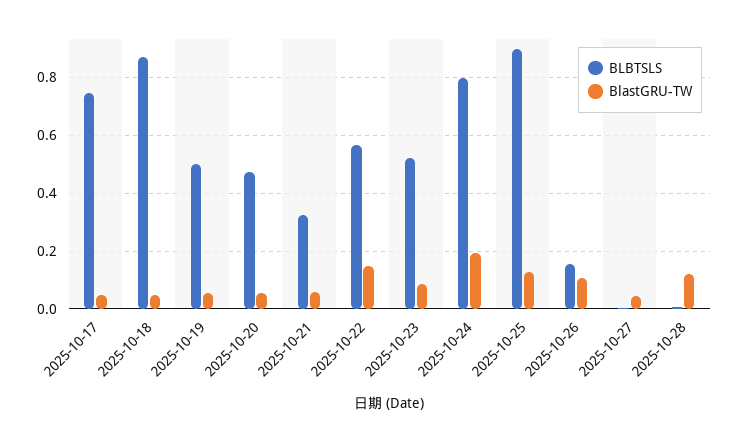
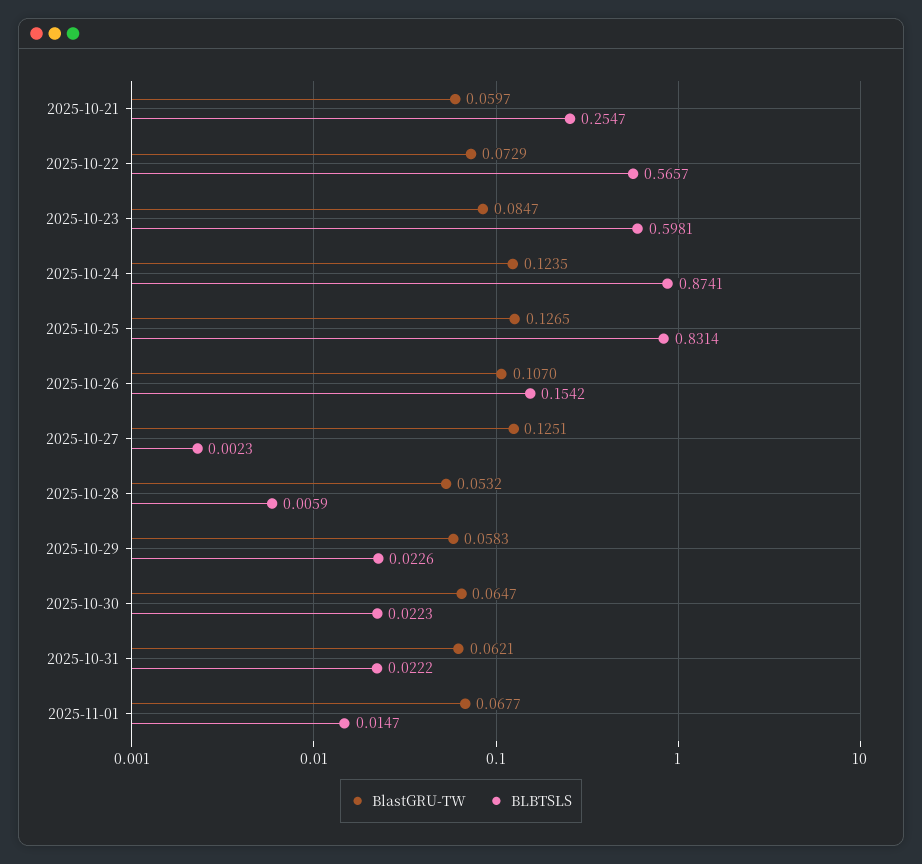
BLBTSLS, 2025-10-17: 0.75 -> none
BlastGRU-TW, 2025-10-17: 0.05 -> none
BLBTSLS, 2025-10-18: 0.875 -> none
BlastGRU-TW, 2025-10-18: 0.05 -> none
BLBTSLS, 2025-10-19: 0.5 -> none
BlastGRU-TW, 2025-10-19: 0.05 -> none
BLBTSLS, 2025-10-20: 0.475 -> none
BlastGRU-TW, 2025-10-20: 0.05 -> none
BLBTSLS, 2025-10-21: 0.325 -> 0.2547
BlastGRU-TW, 2025-10-22: 0.15 -> 0.0729
BLBTSLS, 2025-10-23: 0.525 -> 0.5981
BLBTSLS, 2025-10-24: 0.8 -> 0.8741
BlastGRU-TW, 2025-10-24: 0.2 -> 0.1235
BLBTSLS, 2025-10-25: 0.9 -> 0.8314
BlastGRU-TW, 2025-10-27: 0.05 -> 0.1251
BlastGRU-TW, 2025-10-28: 0.125 -> 0.0532
BlastGRU-TW, 2025-10-29: none -> 0.0583
BLBTSLS, 2025-10-29: none -> 0.0226
BlastGRU-TW, 2025-10-30: none -> 0.0647
BLBTSLS, 2025-10-30: none -> 0.0223
BlastGRU-TW, 2025-10-31: none -> 0.0621
BLBTSLS, 2025-10-31: none -> 0.0222
BlastGRU-TW, 2025-11-01: none -> 0.0677
BLBTSLS, 2025-11-01: none -> 0.0147

